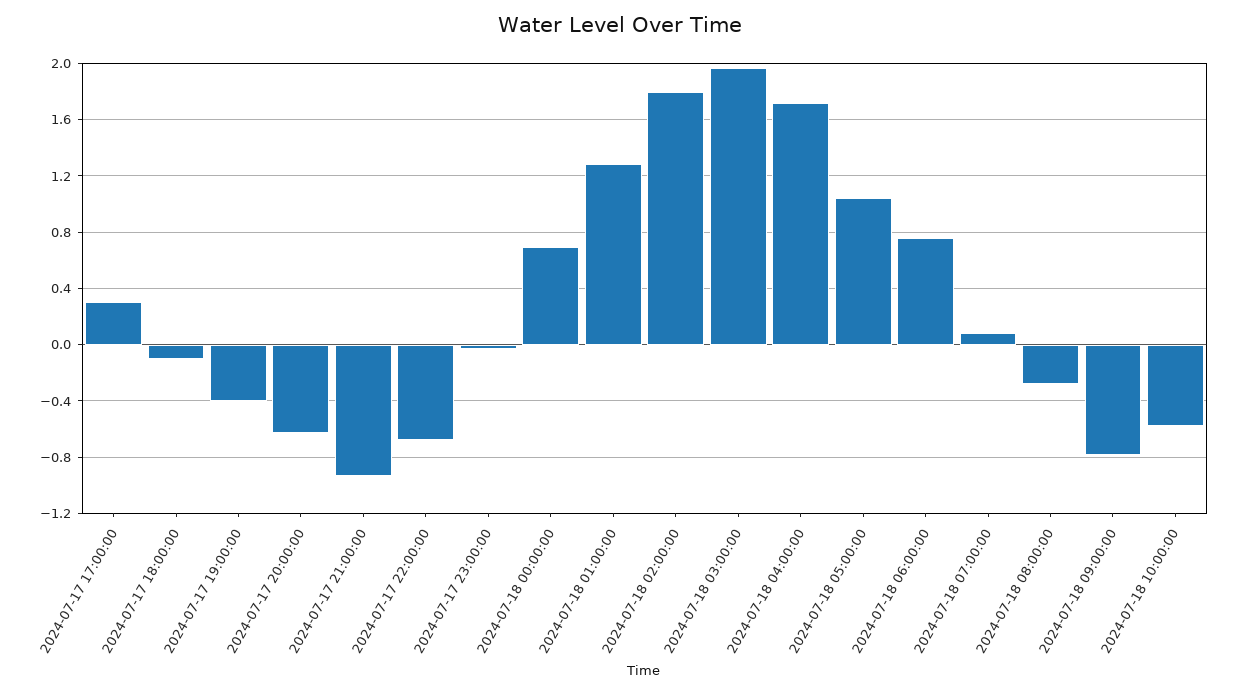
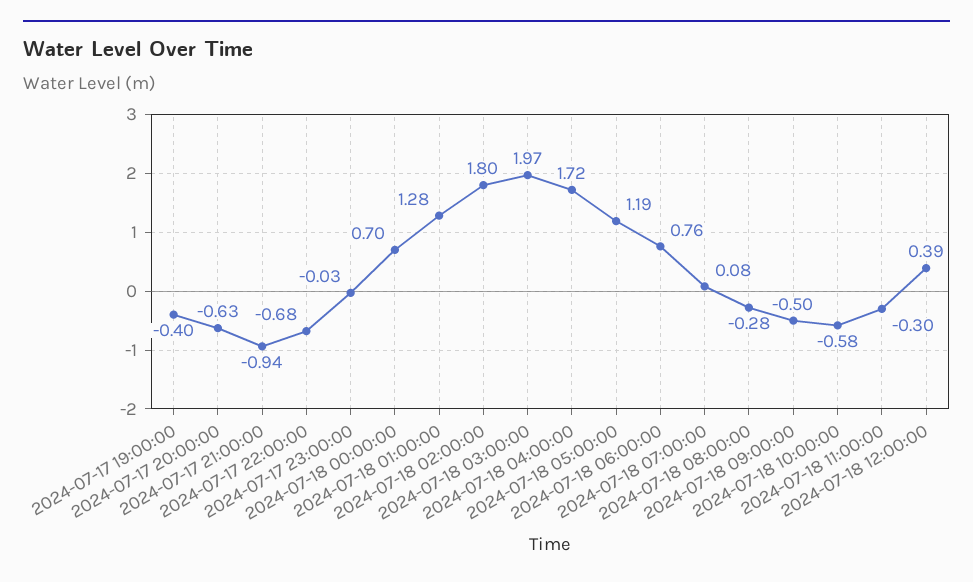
2024-07-17 17:00:00: 0.3 -> none
2024-07-17 18:00:00: -0.1 -> none
2024-07-18 05:00:00: 1.05 -> 1.19
2024-07-18 09:00:00: -0.8 -> -0.5
2024-07-18 11:00:00: none -> -0.3
2024-07-18 12:00:00: none -> 0.39

